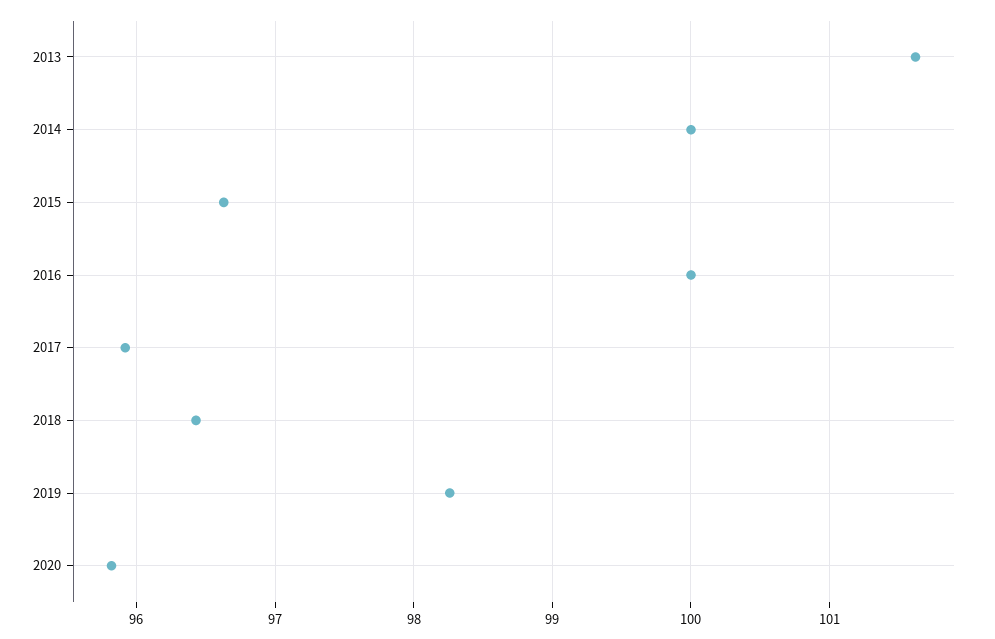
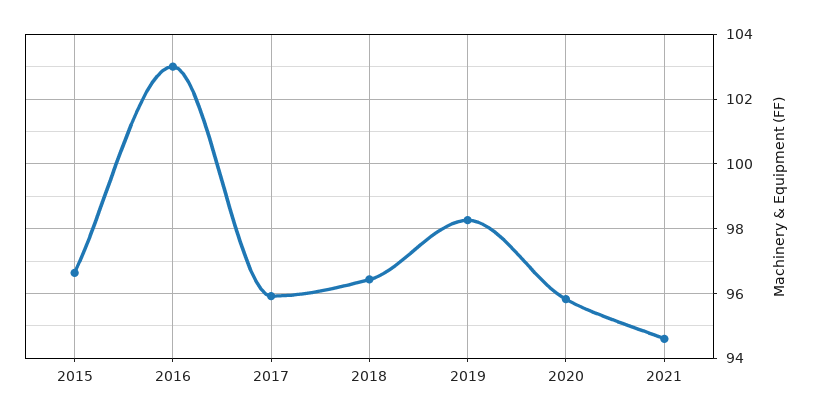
2013: 101.6 -> none
2014: 100 -> none
2016: 100 -> 103
2021: none -> 94.6

